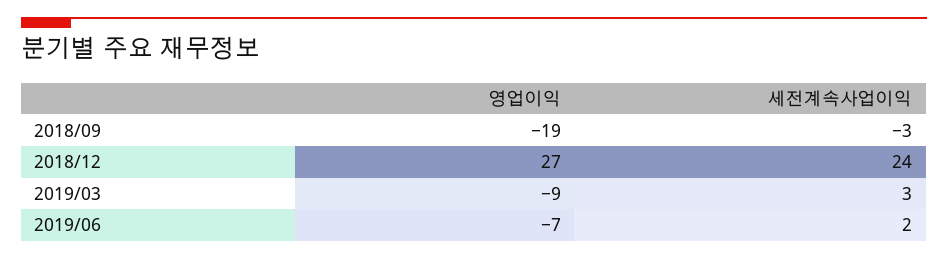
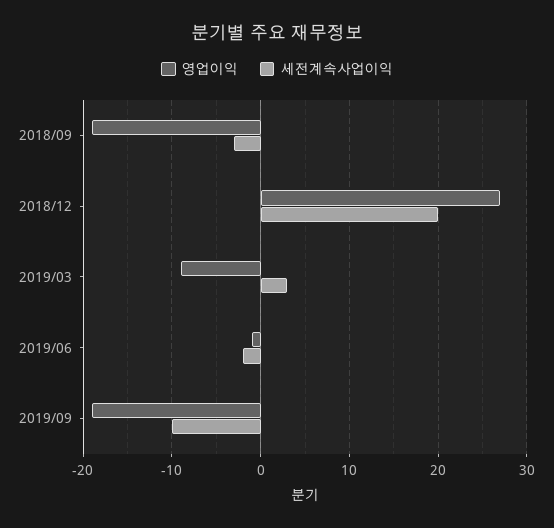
세전계속사업이익, 2018/12: 24 -> 20
영업이익, 2019/06: -7 -> -1
세전계속사업이익, 2019/06: 2 -> -2
영업이익, 2019/09: none -> -19
세전계속사업이익, 2019/09: none -> -10

